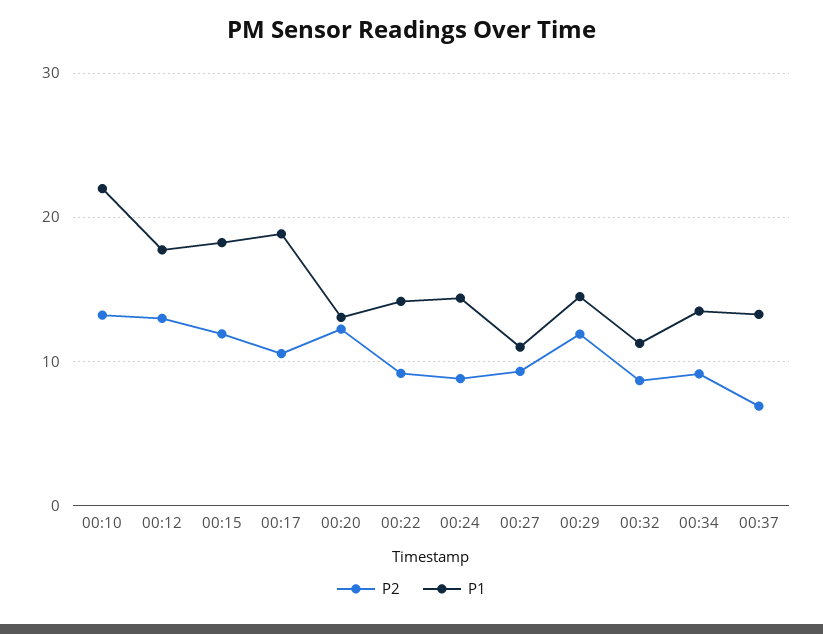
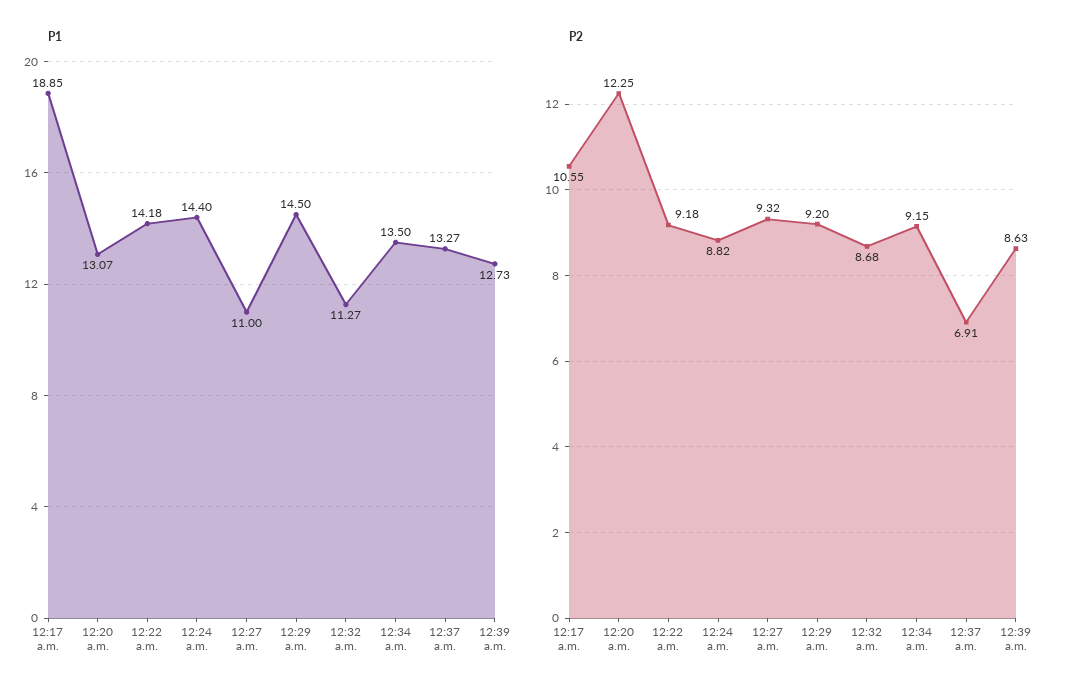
P2, 00:10: 13 -> none
P1, 00:10: 22 -> none
P2, 00:12: 13 -> none
P1, 00:12: 18 -> none
P2, 00:15: 12 -> none
P1, 00:15: 18 -> none
P2, 00:29: 12 -> 9.2
P1, 12:39 a.m.: none -> 12.73
P2, 12:39 a.m.: none -> 8.63

